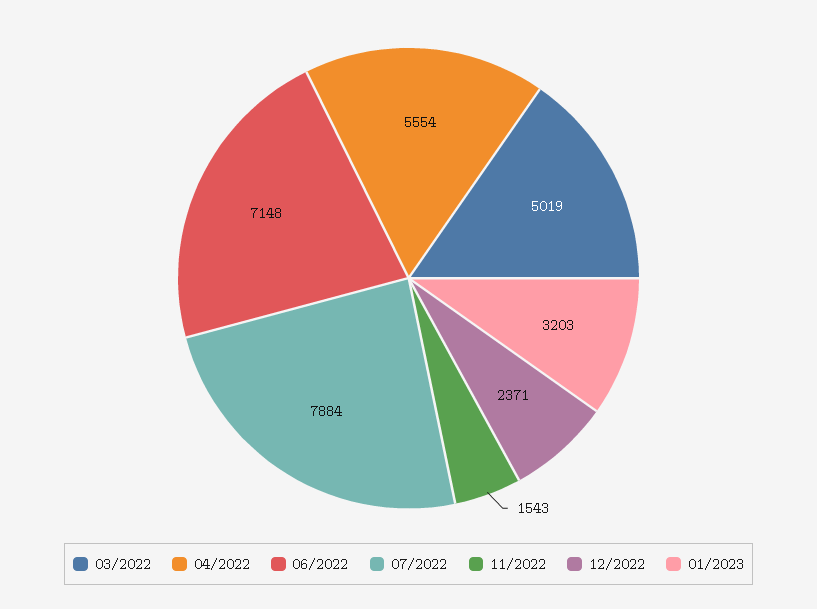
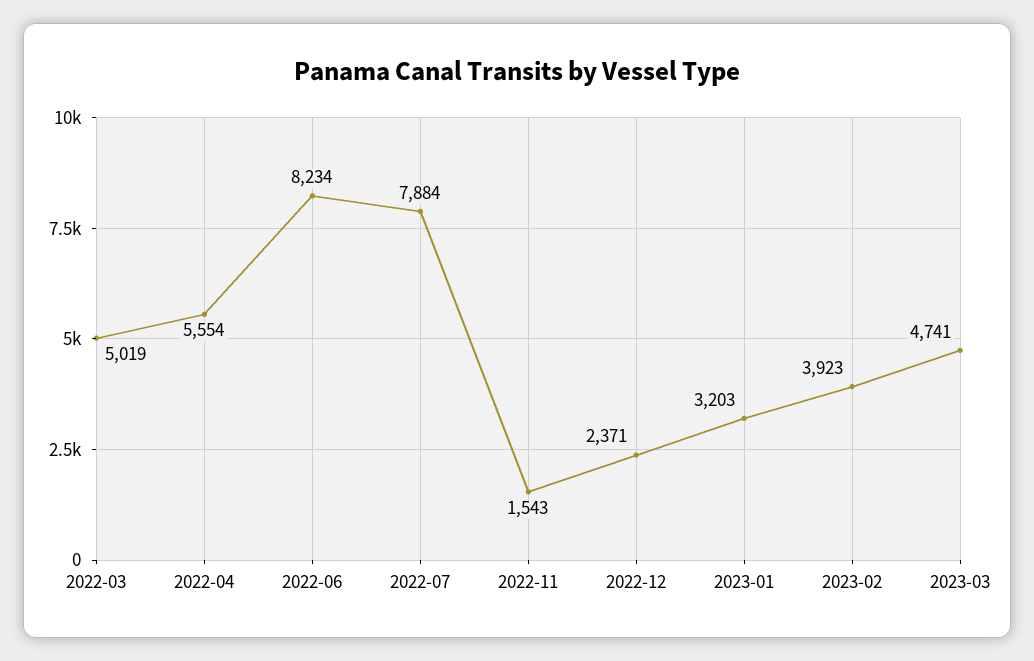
06/2022: 7148 -> 8234
2023-02: none -> 3923
2023-03: none -> 4741

